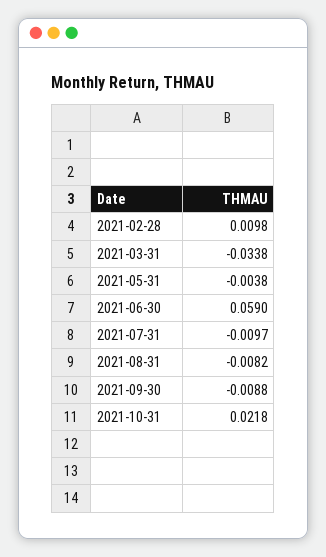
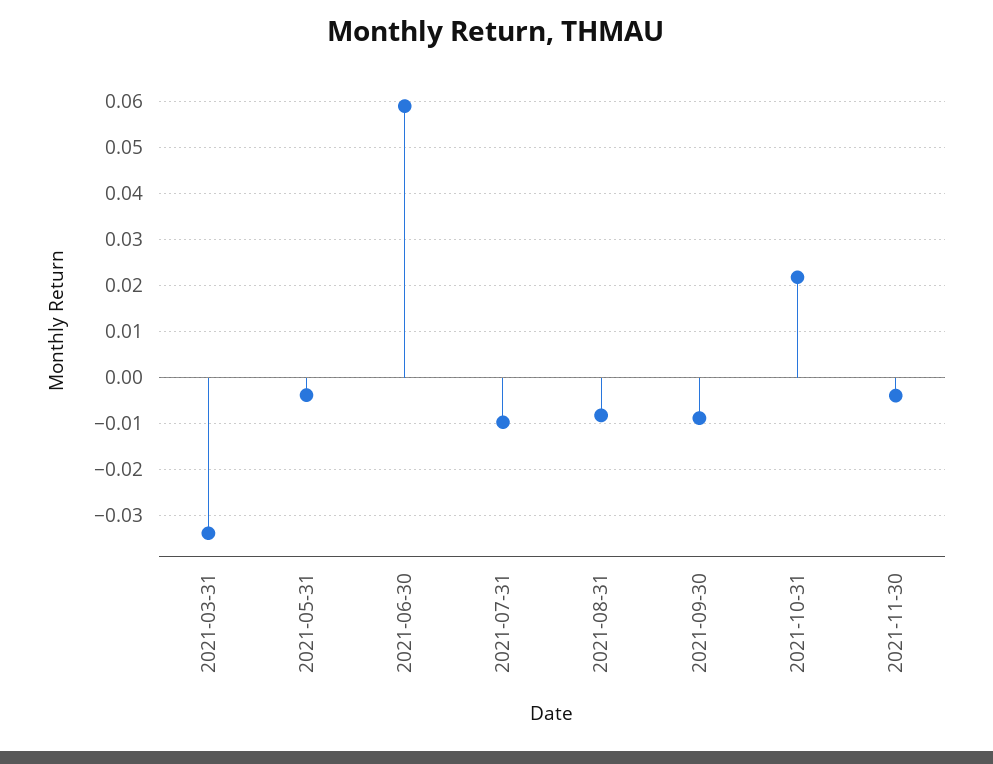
2021-02-28: 0.0098 -> none
2021-11-30: none -> -0.004

